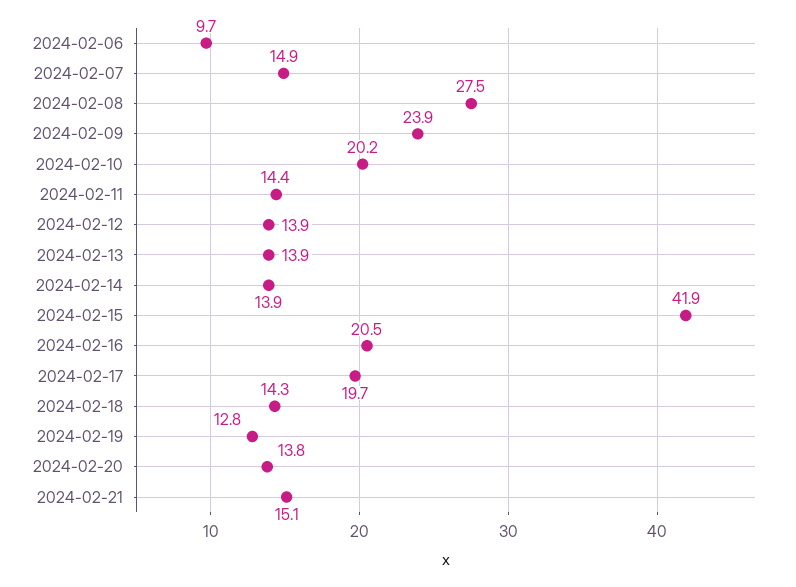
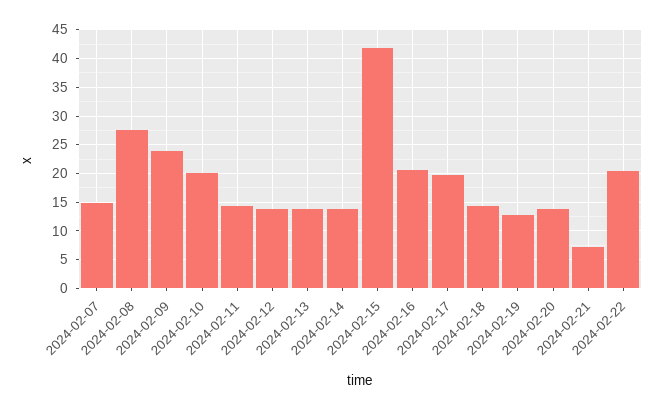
2024-02-06: 9.7 -> none
2024-02-21: 15.1 -> 7.5
2024-02-22: none -> 20

